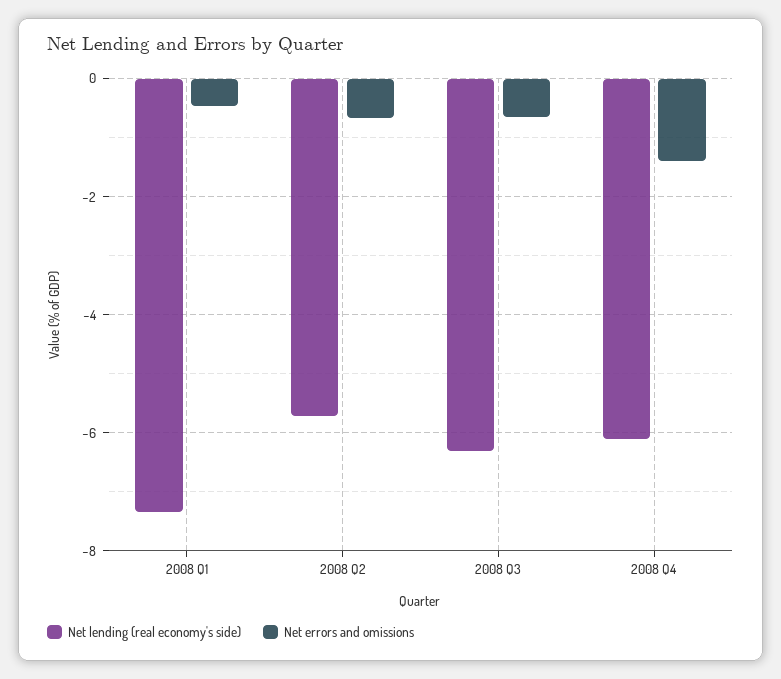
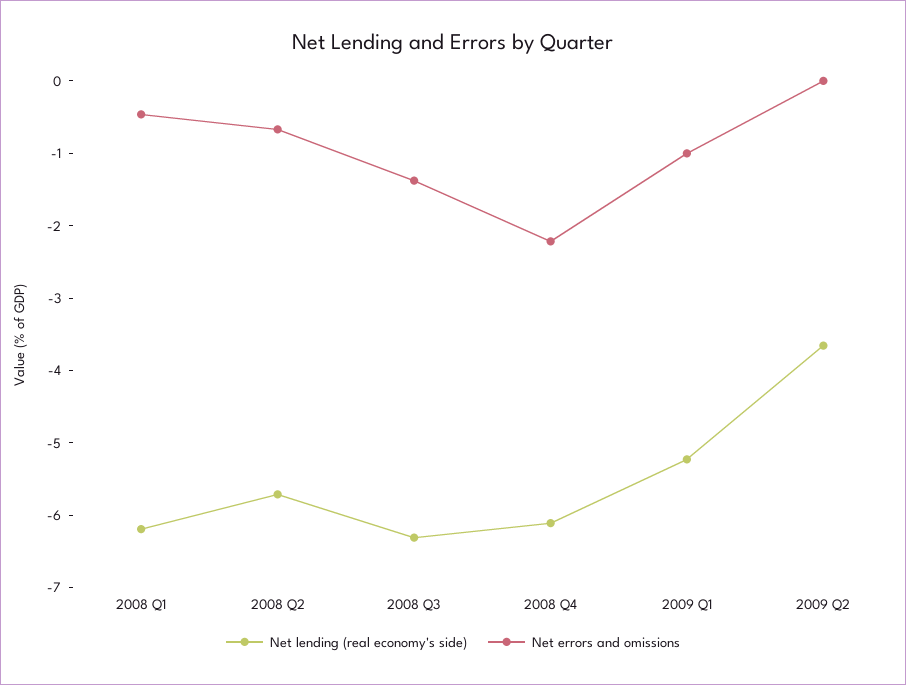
Net lending (real economy's side), 2008 Q1: -7.4 -> -6.2
Net errors and omissions, 2008 Q3: -0.6 -> -1.4
Net errors and omissions, 2008 Q4: -1.4 -> -2.2
Net lending (real economy's side), 2009 Q1: none -> -5.2
Net errors and omissions, 2009 Q1: none -> -1
Net lending (real economy's side), 2009 Q2: none -> -3.6
Net errors and omissions, 2009 Q2: none -> 0

